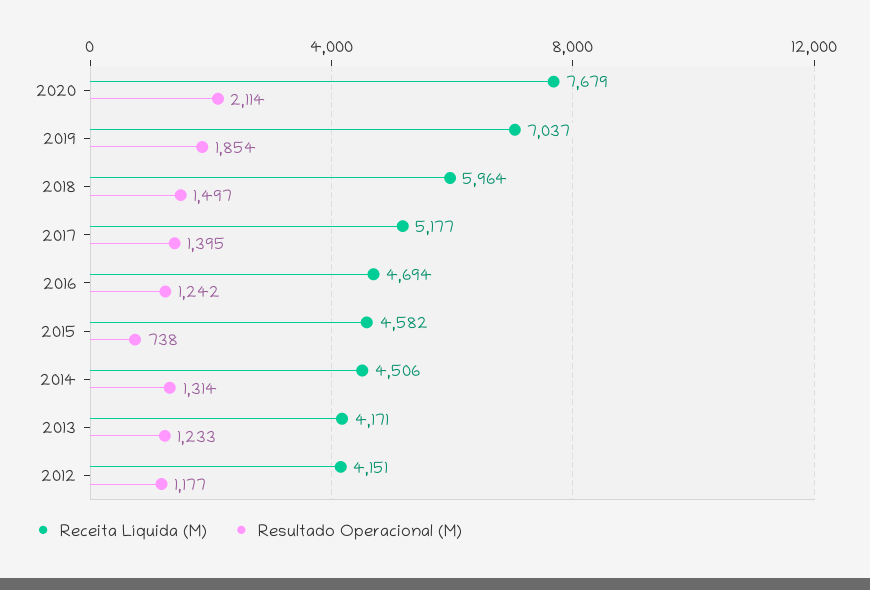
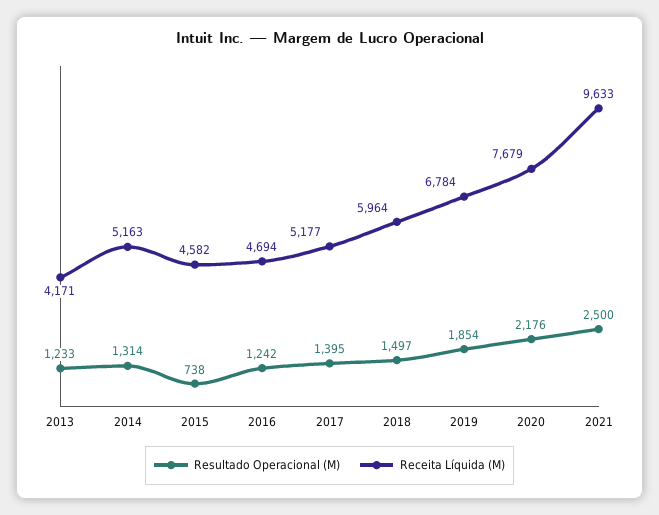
Resultado Operacional (M), 2020: 2114 -> 2176
Receita Líquida (M), 2019: 7037 -> 6784
Receita Líquida (M), 2014: 4506 -> 5163
Receita Líquida (M), 2012: 4151 -> none
Resultado Operacional (M), 2012: 1177 -> none
Resultado Operacional (M), 2021: none -> 2500
Receita Líquida (M), 2021: none -> 9633

